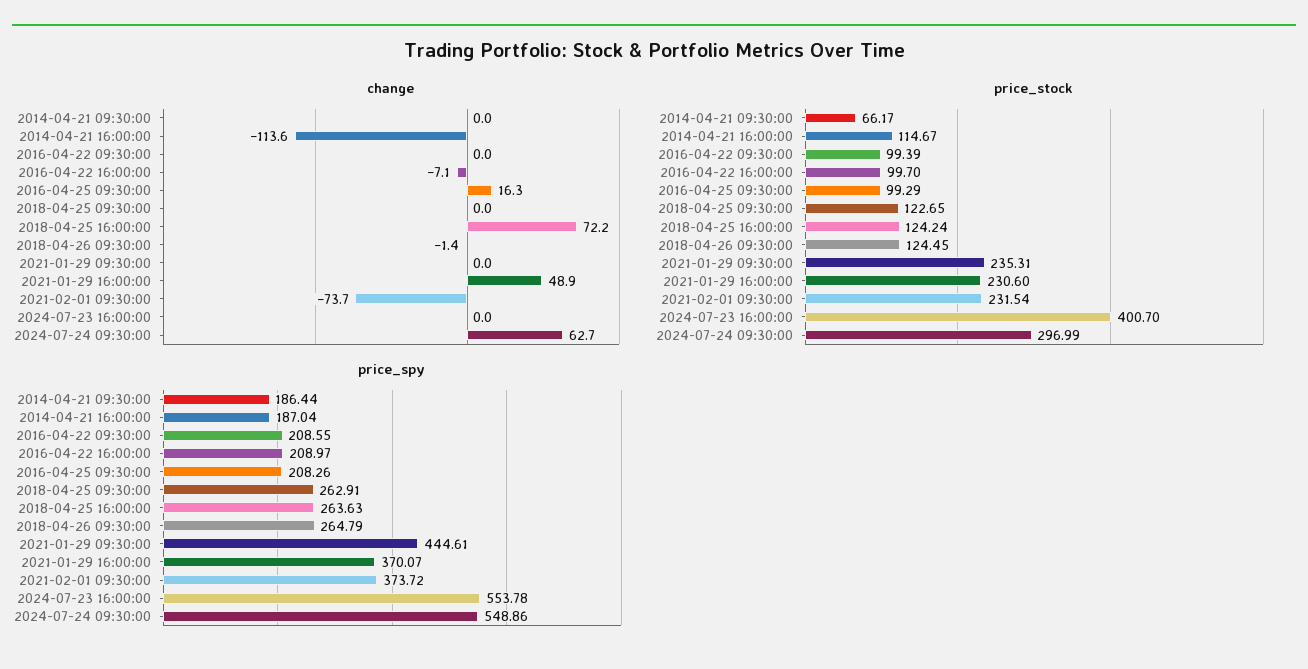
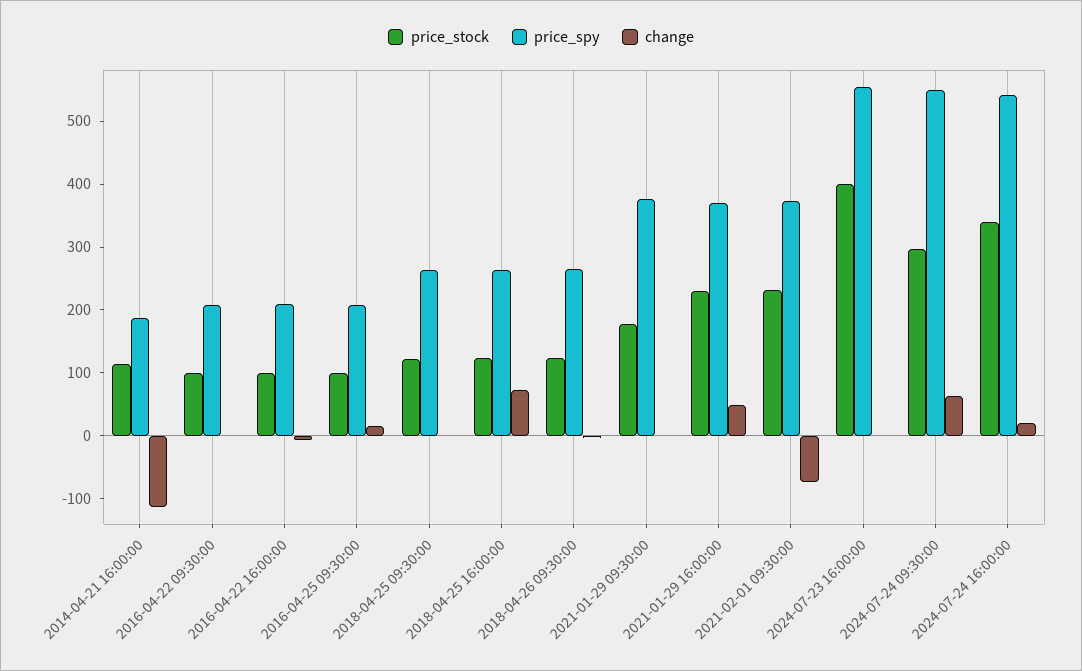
change, 2014-04-21 09:30:00: 0 -> none
price_stock, 2014-04-21 09:30:00: 66.17 -> none
price_stock, 2021-01-29 09:30:00: 235.31 -> 180
price_spy, 2014-04-21 09:30:00: 186.44 -> none
price_spy, 2021-01-29 09:30:00: 444.61 -> 380
price_stock, 2024-07-24 16:00:00: none -> 340
price_spy, 2024-07-24 16:00:00: none -> 540
change, 2024-07-24 16:00:00: none -> 20

